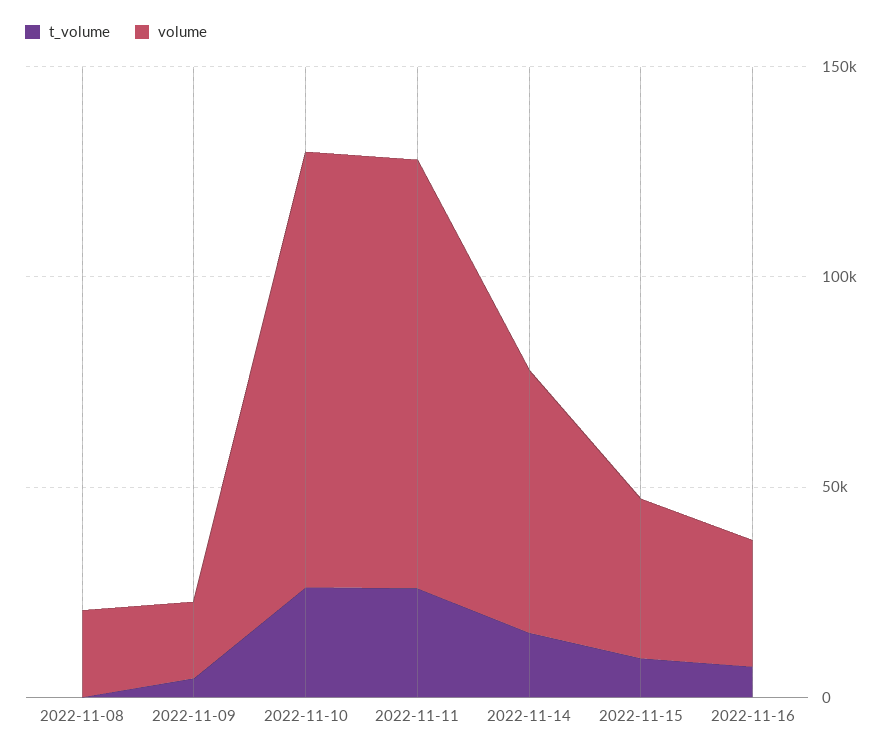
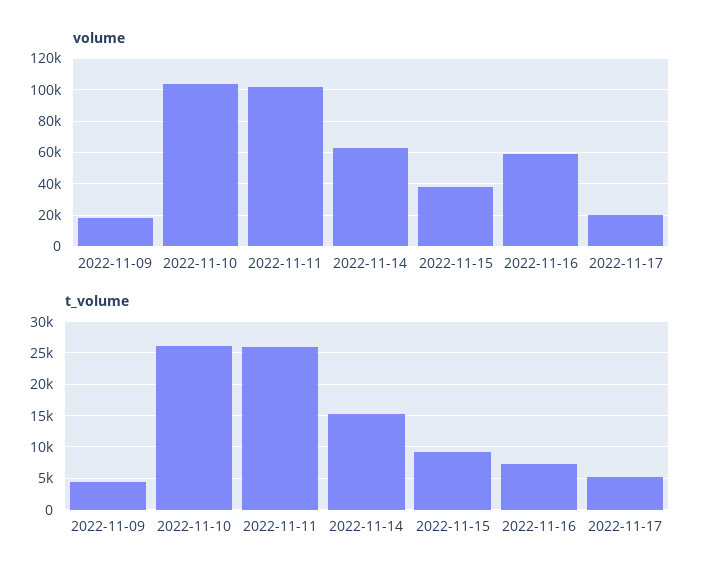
t_volume, 2022-11-08: 0 -> none
volume, 2022-11-08: 20000 -> none
volume, 2022-11-16: 30000 -> 60000
volume, 2022-11-17: none -> 20000
t_volume, 2022-11-17: none -> 5000

